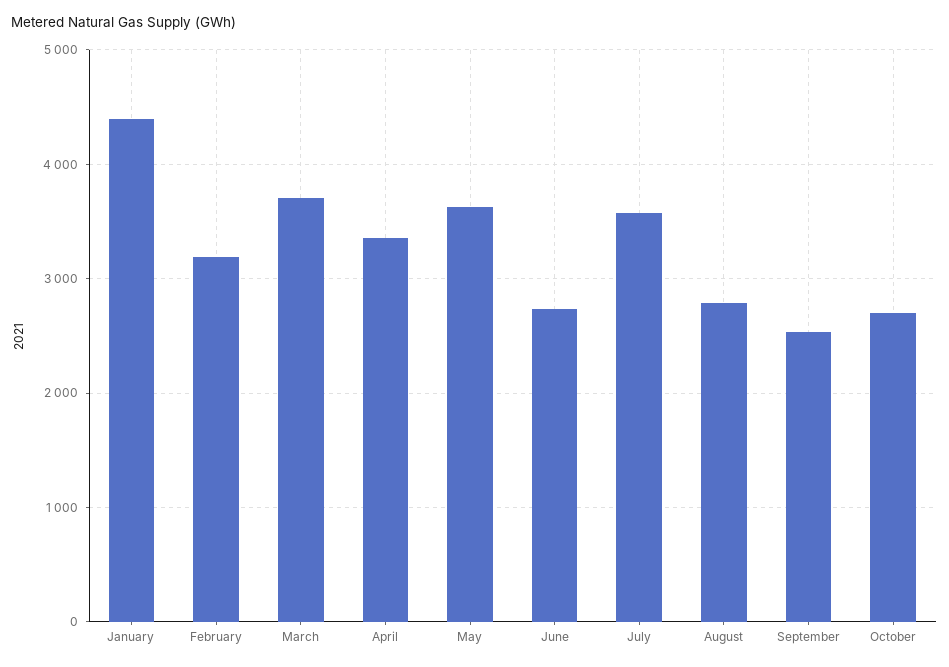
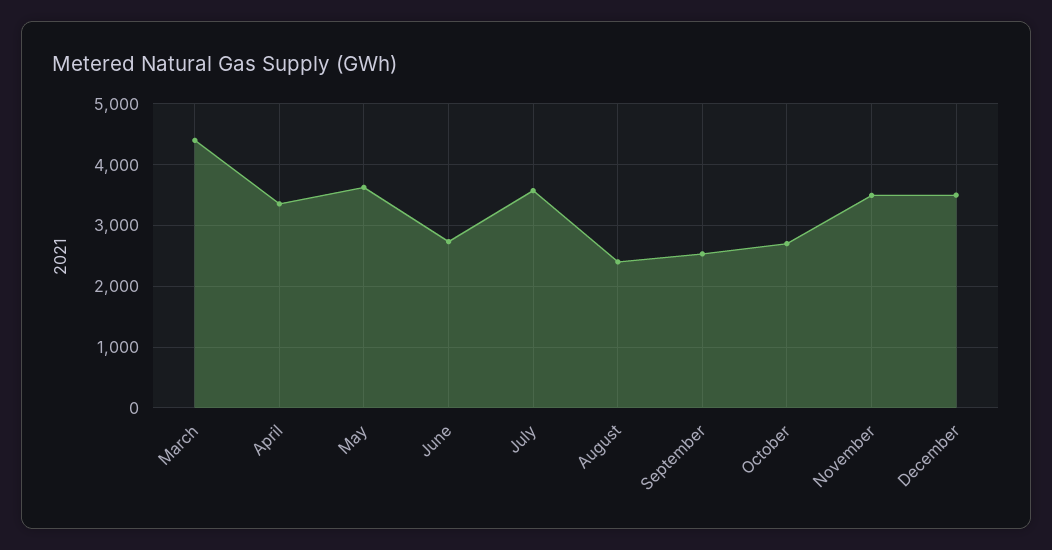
January: 4400 -> none
February: 3200 -> none
March: 3700 -> 4400
August: 2800 -> 2400
November: none -> 3500
December: none -> 3500

